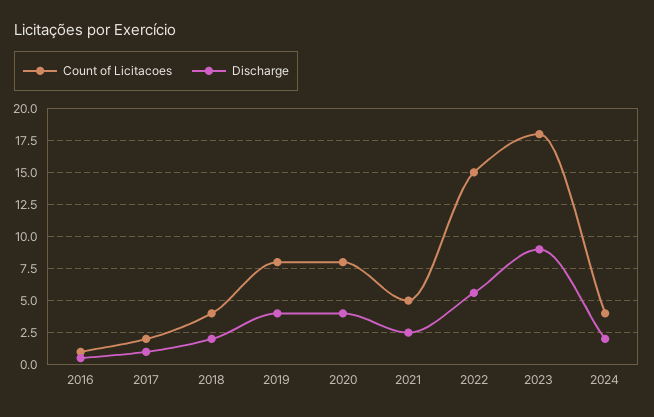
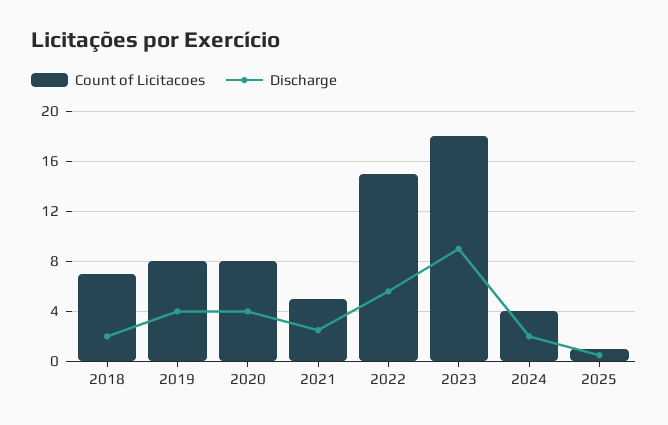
Count of Licitacoes, 2016: 1 -> none
Discharge, 2016: 0.5 -> none
Count of Licitacoes, 2017: 2 -> none
Discharge, 2017: 1 -> none
Count of Licitacoes, 2018: 4 -> 7
Count of Licitacoes, 2025: none -> 1
Discharge, 2025: none -> 0.5

